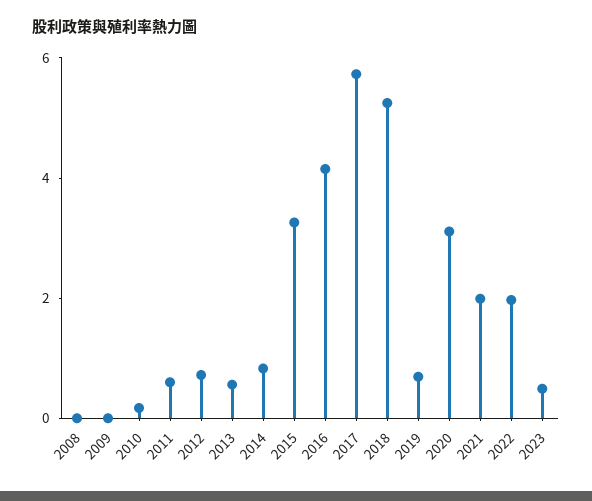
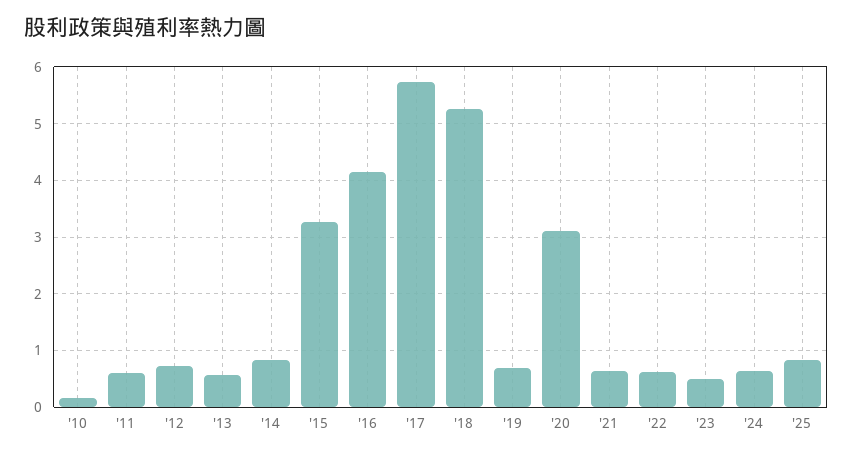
2008: 0 -> none
2009: 0 -> none
2021: 2 -> 0.6
2022: 2 -> 0.6
'24: none -> 0.6
'25: none -> 0.8

